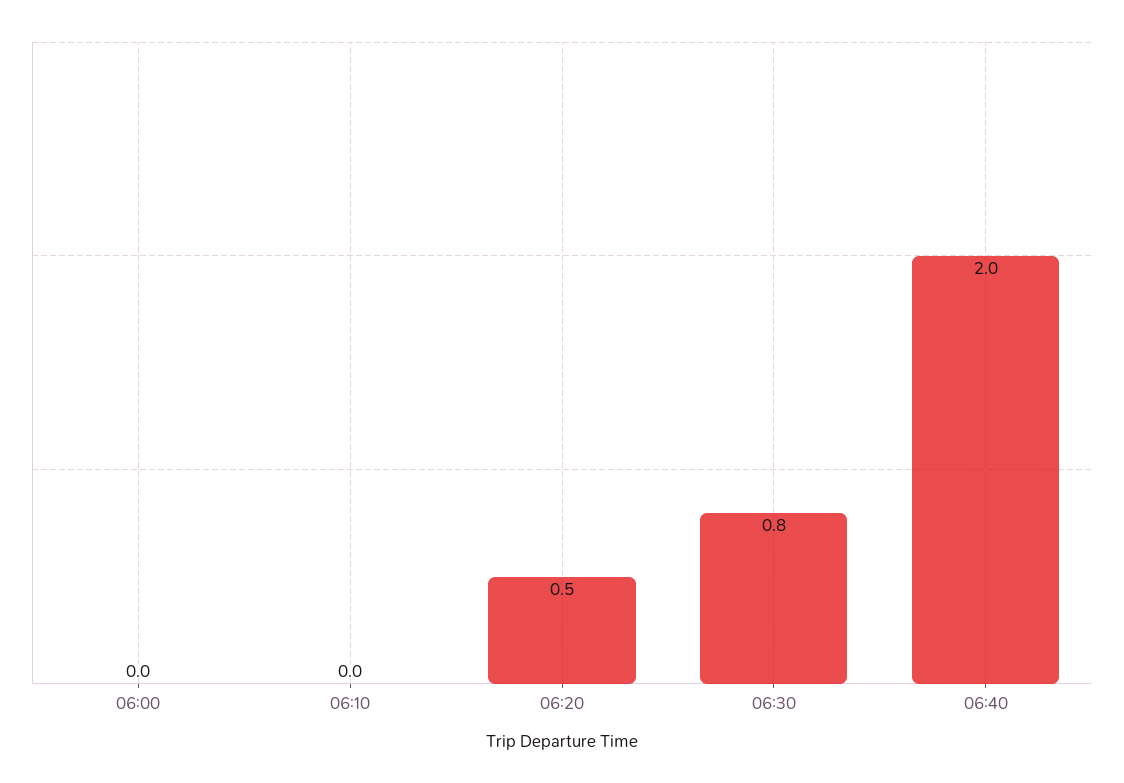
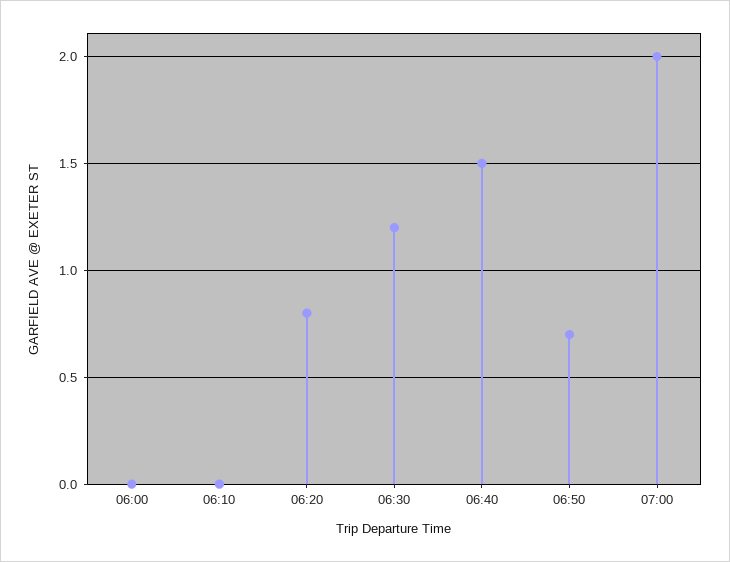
06:20: 0.5 -> 0.8
06:30: 0.8 -> 1.2
06:40: 2 -> 1.5
06:50: none -> 0.7
07:00: none -> 2

